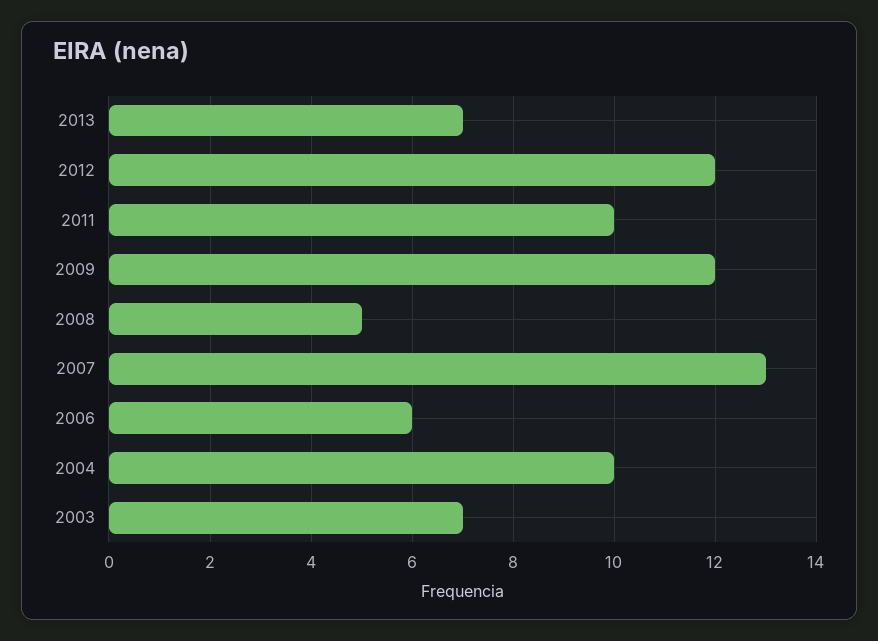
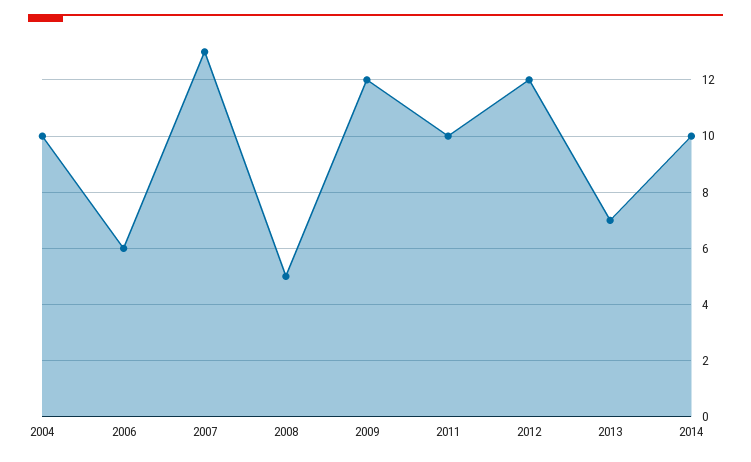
2003: 7 -> none
2014: none -> 10

